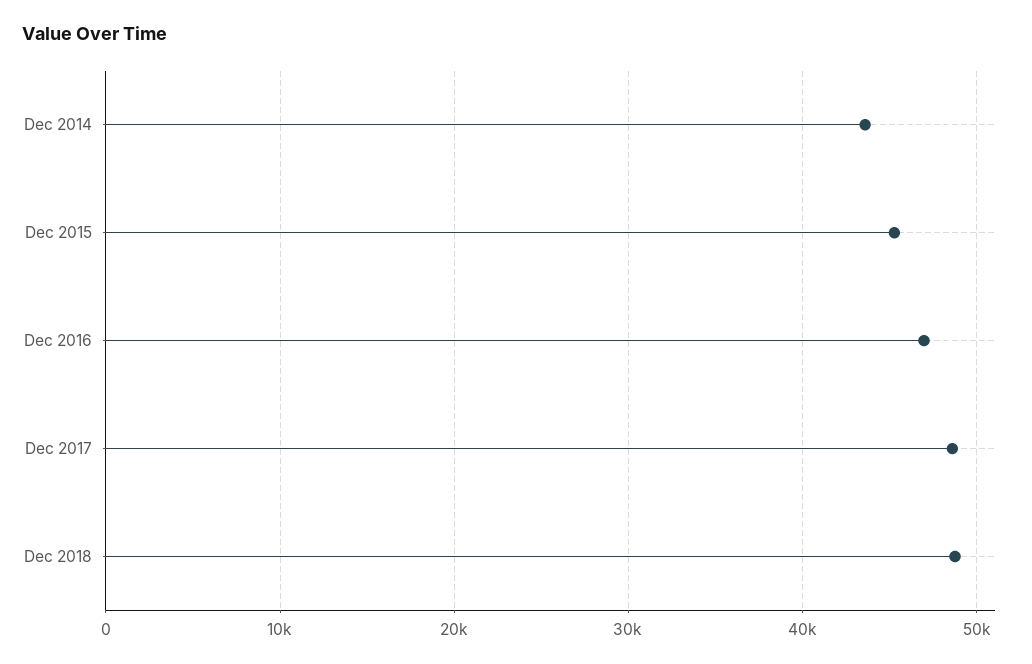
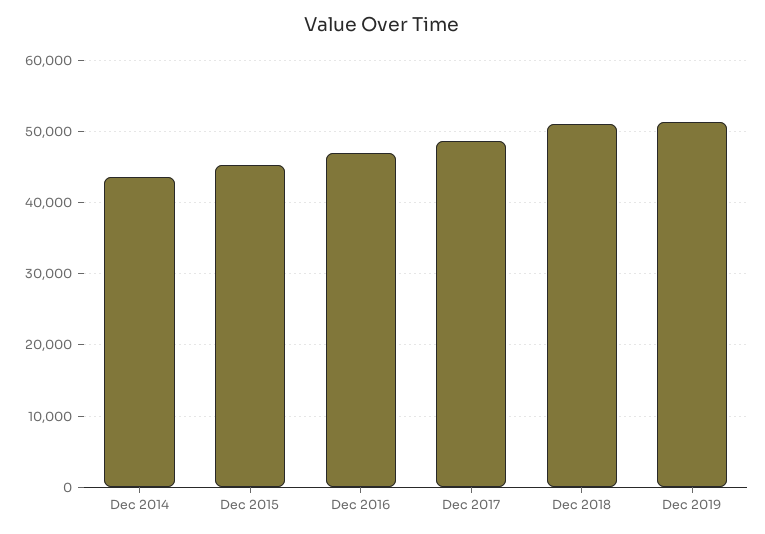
Dec 2018: 49000 -> 51000
Dec 2019: none -> 51000

